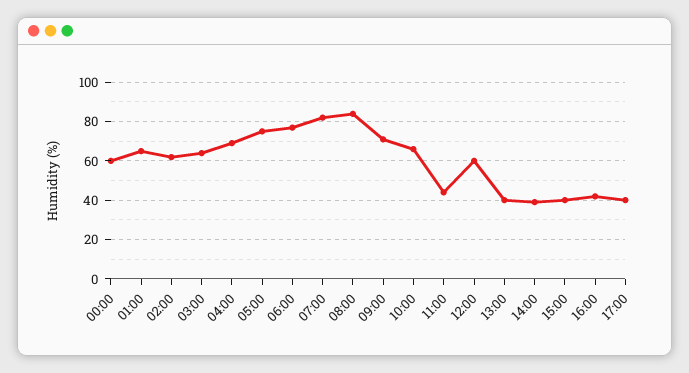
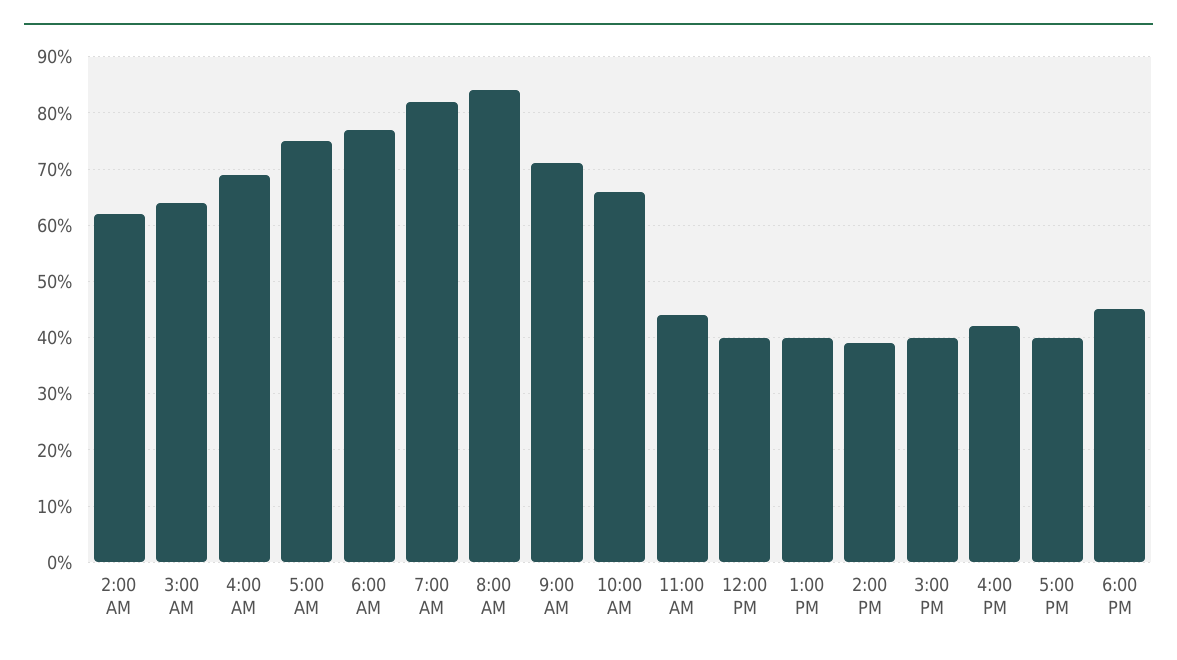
00:00: 60 -> none
01:00: 65 -> none
12:00: 60 -> 40
6:00 PM: none -> 45

